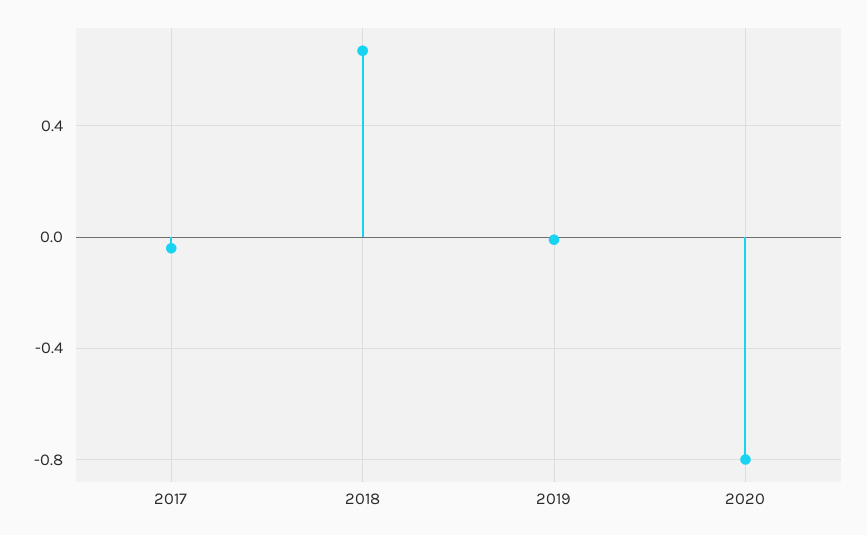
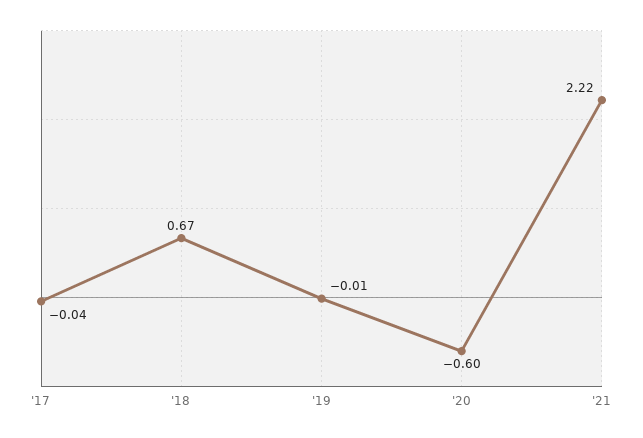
2020: -0.8 -> -0.6
'21: none -> 2.22

